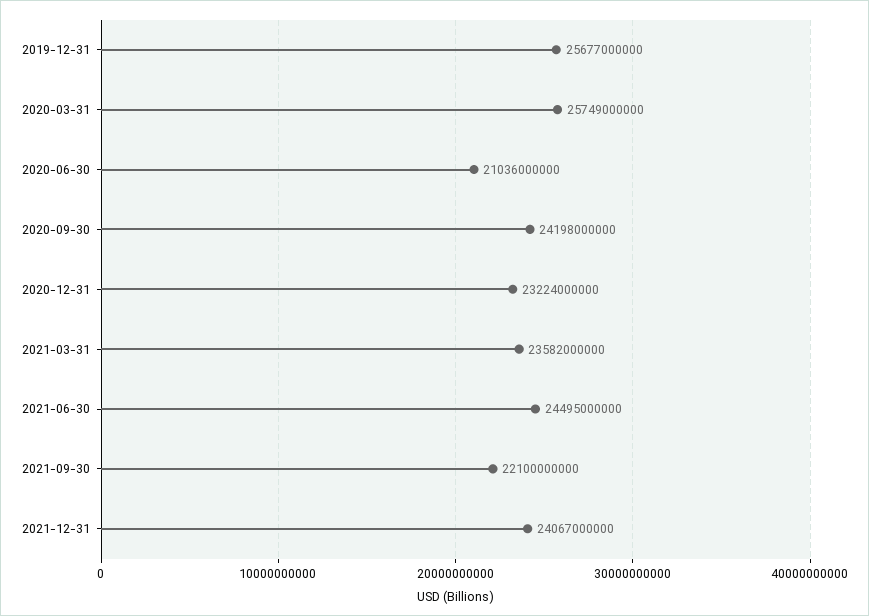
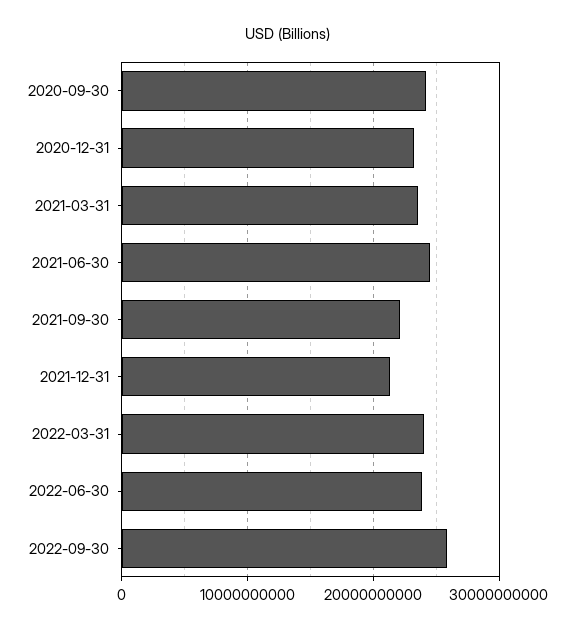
2019-12-31: 25677000000 -> none
2020-03-31: 25749000000 -> none
2020-06-30: 21036000000 -> none
2021-12-31: 24067000000 -> 21000000000
2022-03-31: none -> 24000000000
2022-06-30: none -> 24000000000
2022-09-30: none -> 26000000000

